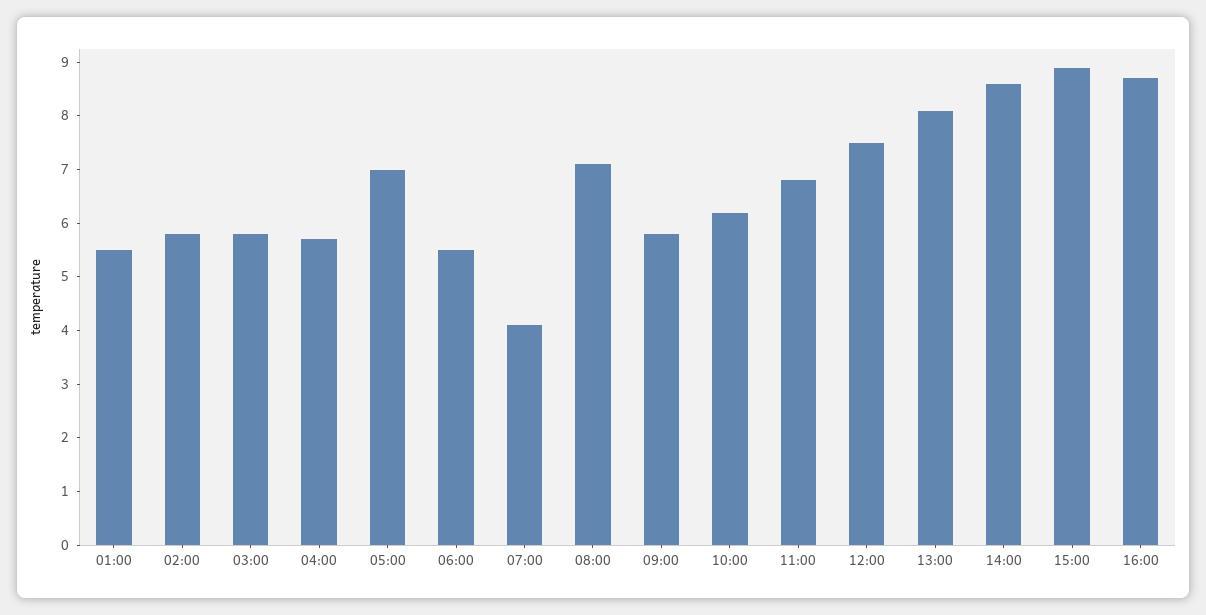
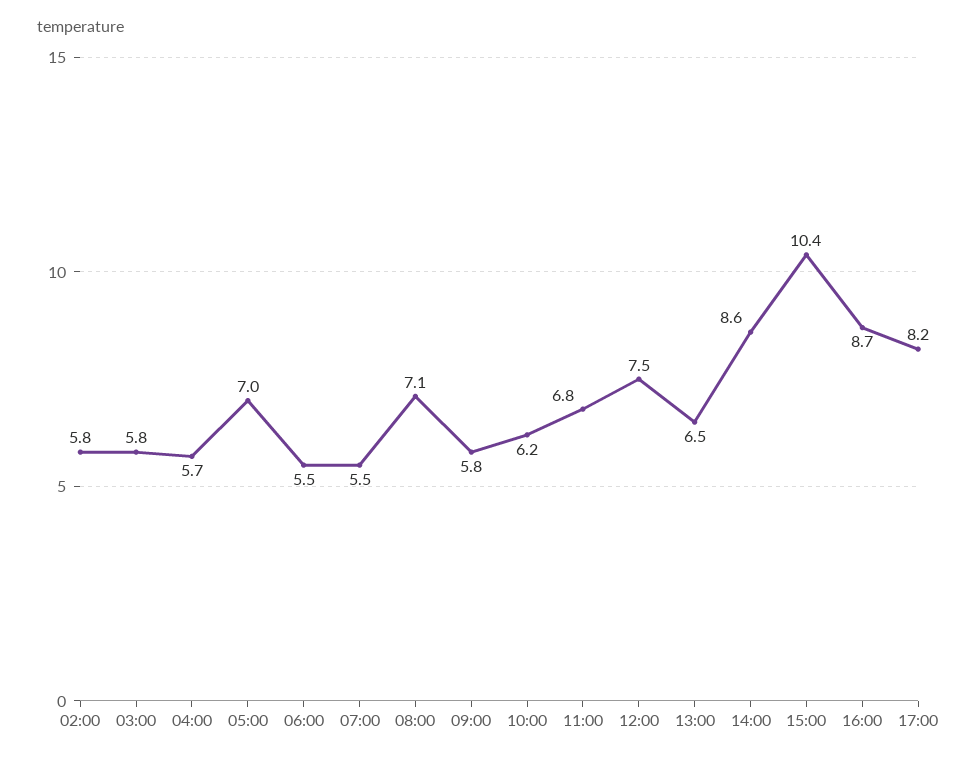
01:00: 5.5 -> none
07:00: 4 -> 5.5
13:00: 8 -> 6.5
15:00: 9 -> 10.4
17:00: none -> 8.2

